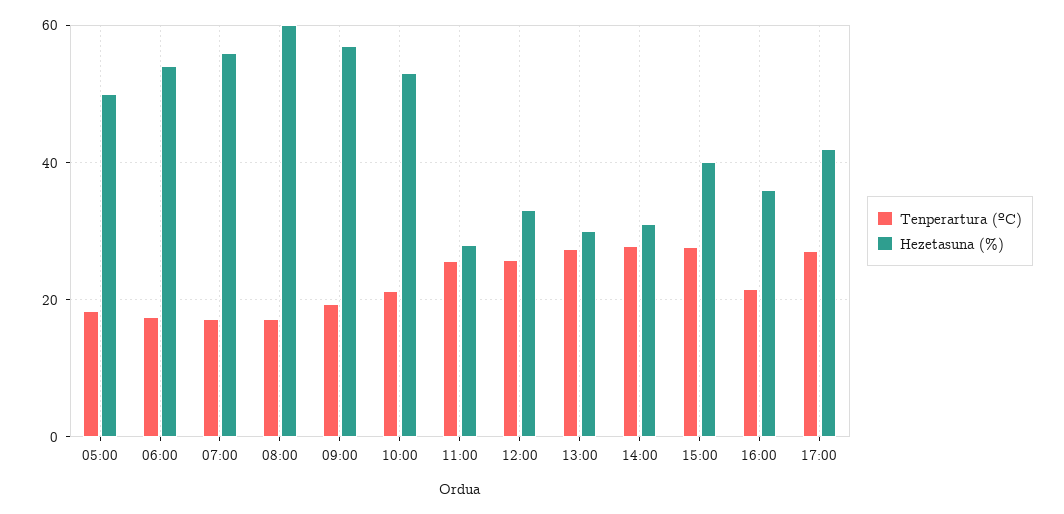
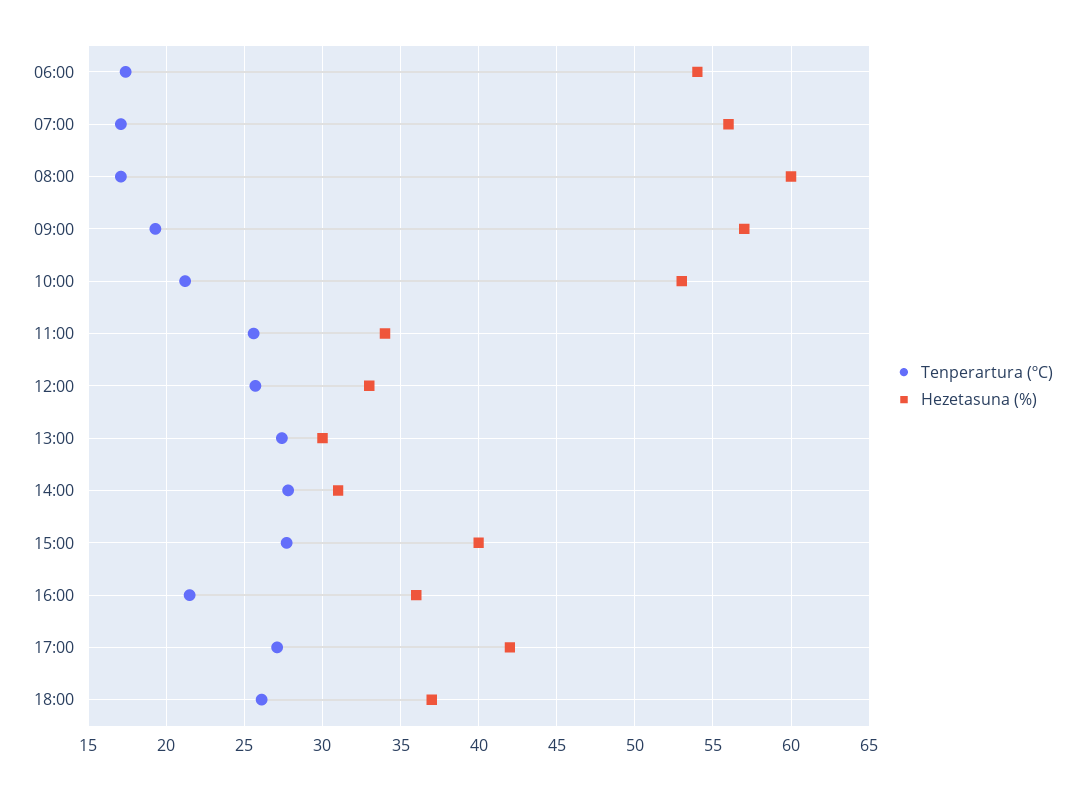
Tenperartura (ºC), 05:00: 18 -> none
Hezetasuna (%), 05:00: 50 -> none
Hezetasuna (%), 11:00: 28 -> 34
Tenperartura (ºC), 18:00: none -> 26
Hezetasuna (%), 18:00: none -> 37

